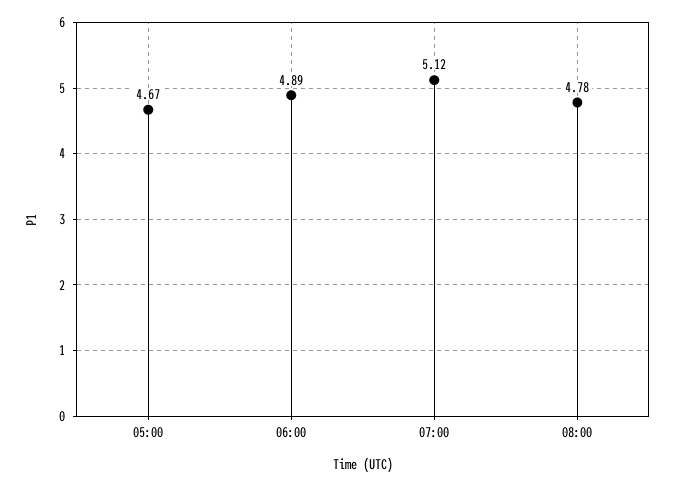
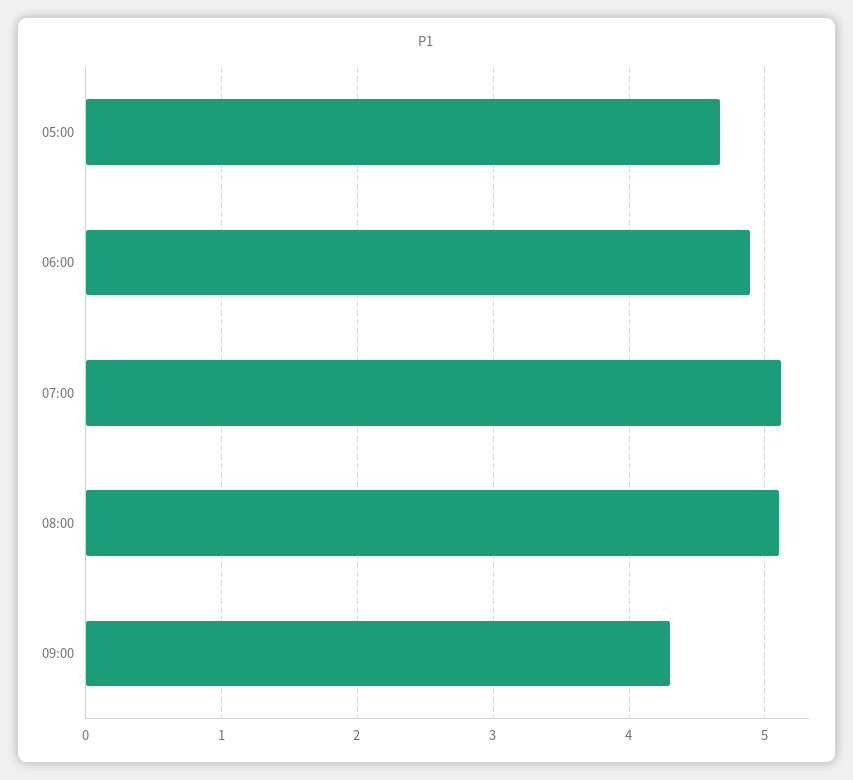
08:00: 4.78 -> 5.1
09:00: none -> 4.3

